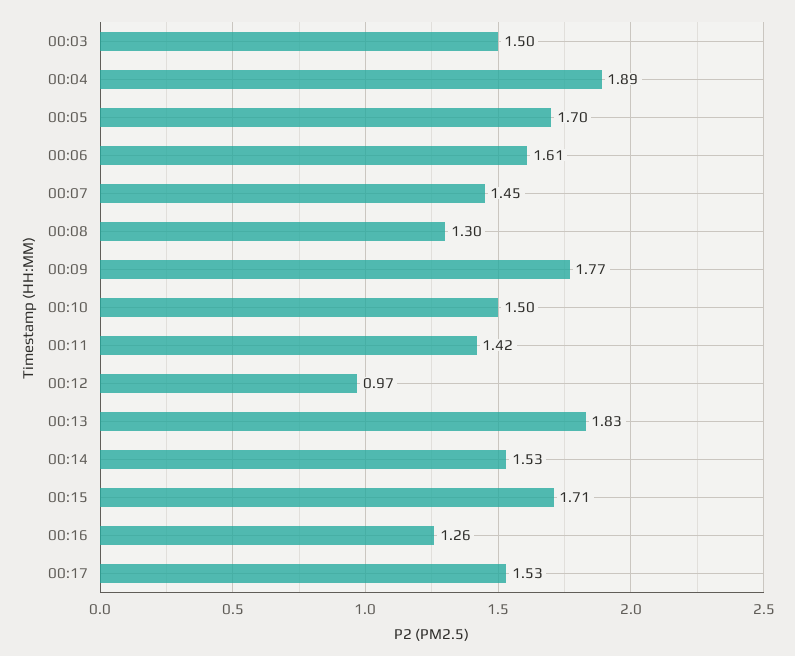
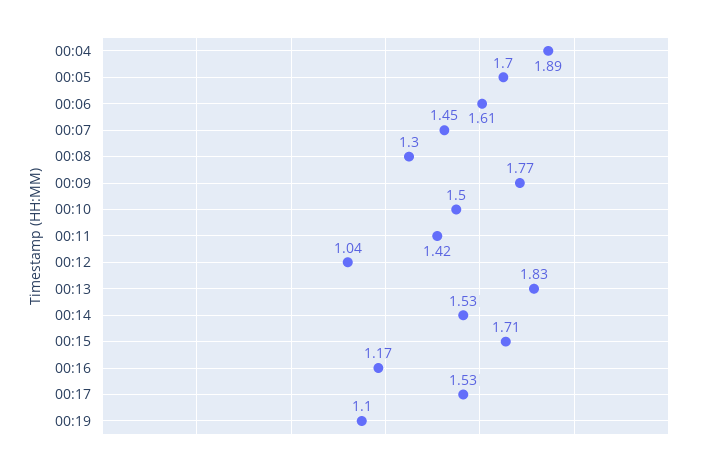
00:03: 1.5 -> none
00:12: 0.97 -> 1.04
00:16: 1.26 -> 1.17
00:19: none -> 1.1

